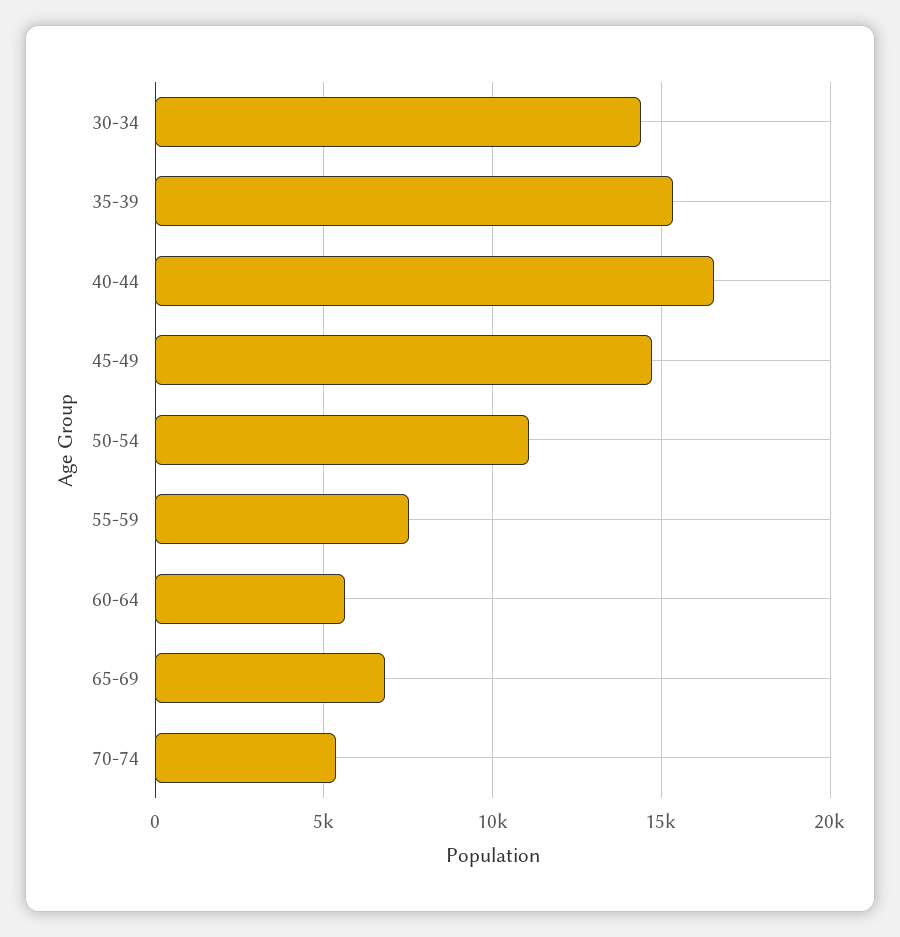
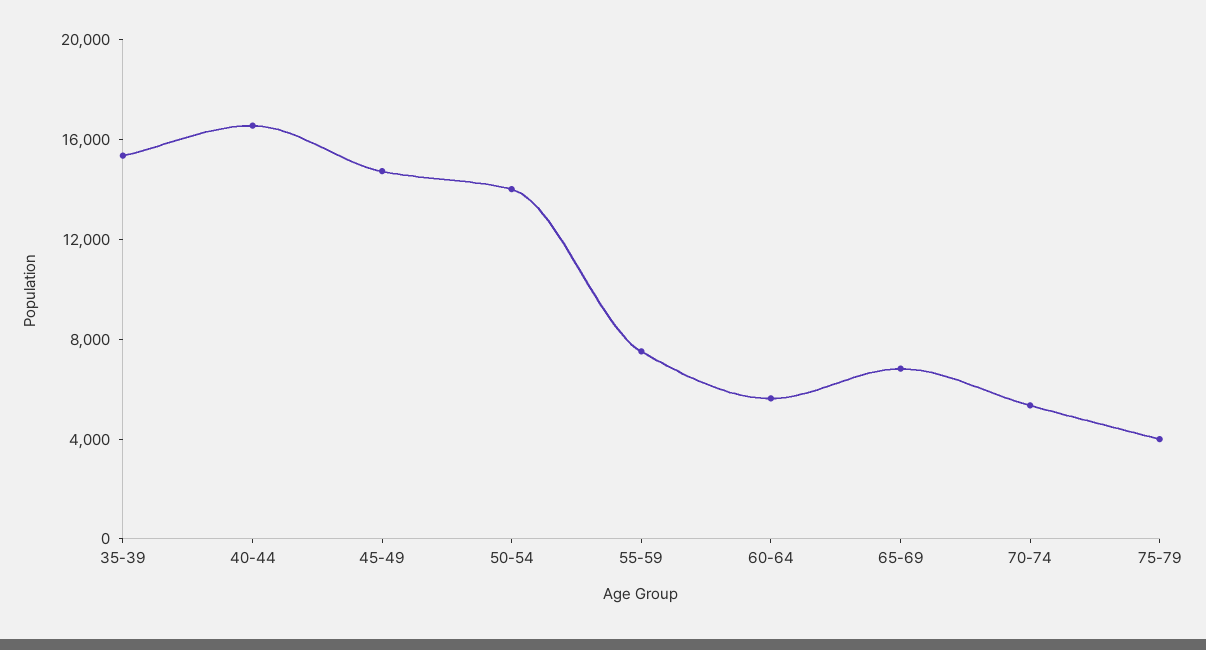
30-34: 14500 -> none
50-54: 11000 -> 14000
75-79: none -> 4000

